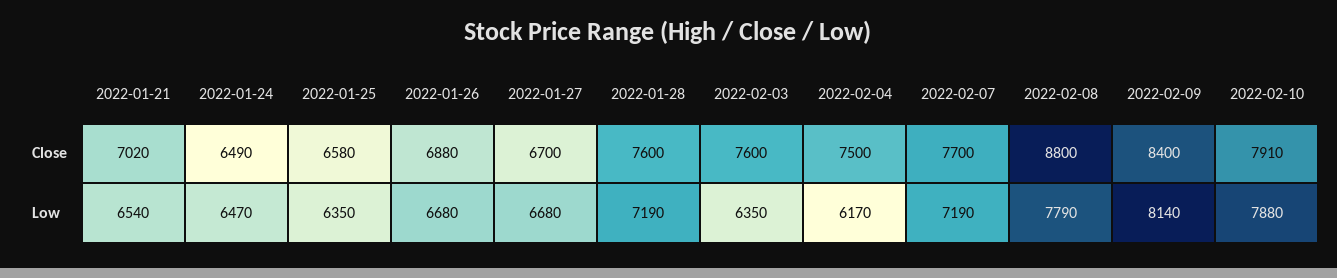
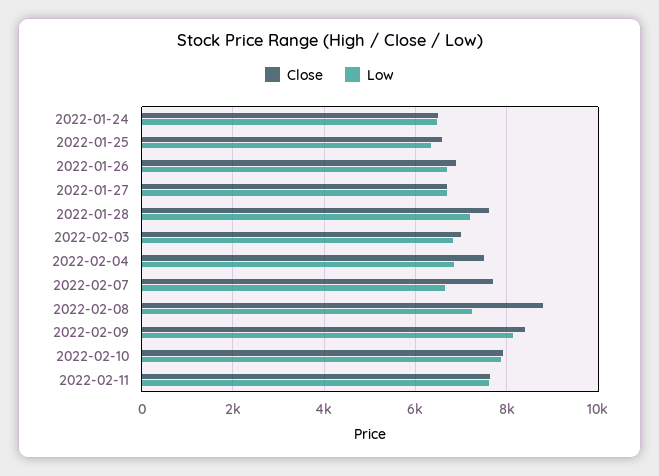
Close, 2022-01-21: 7020 -> none
Close, 2022-02-03: 7600 -> 7000
Low, 2022-01-21: 6540 -> none
Low, 2022-02-03: 6350 -> 6800
Low, 2022-02-04: 6170 -> 6800
Low, 2022-02-07: 7190 -> 6600
Low, 2022-02-08: 7790 -> 7200
Close, 2022-02-11: none -> 7600
Low, 2022-02-11: none -> 7600

